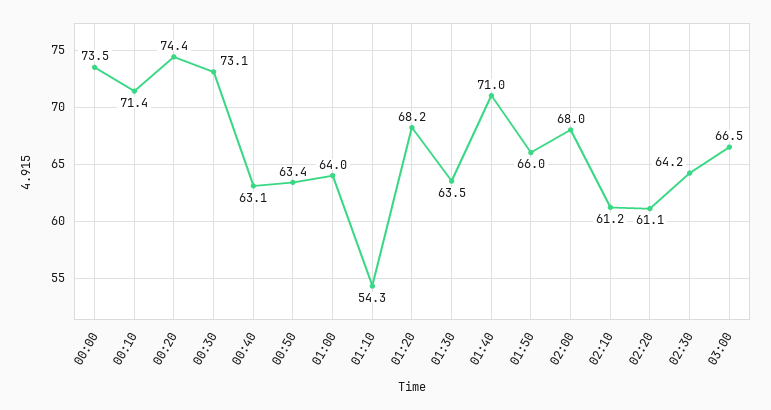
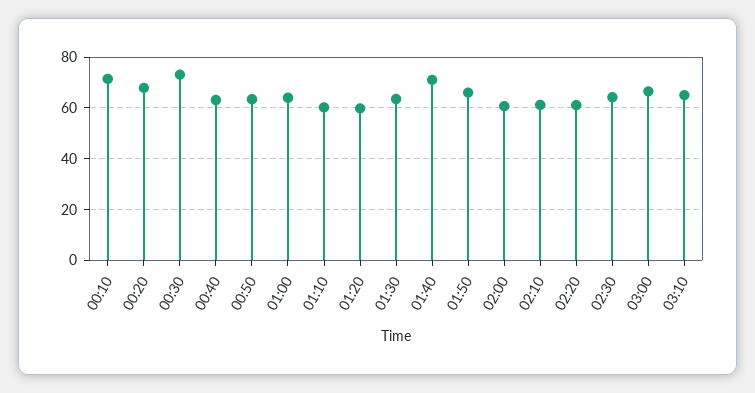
00:00: 73.5 -> none
00:20: 74.4 -> 67.5
01:10: 54.3 -> 60
01:20: 68.2 -> 60
02:00: 68 -> 60
03:10: none -> 65

